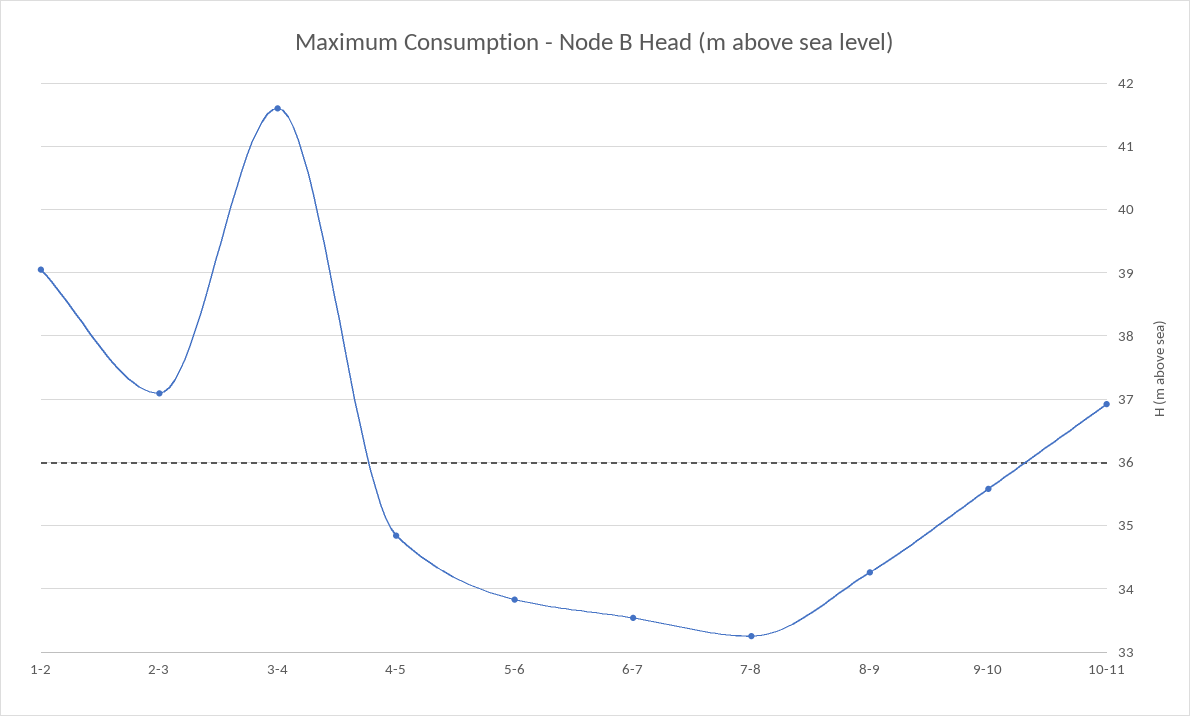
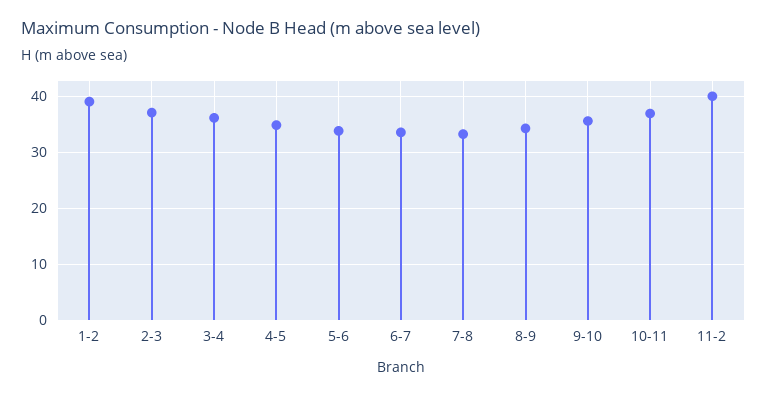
3-4: 41.6 -> 36
11-2: none -> 40

